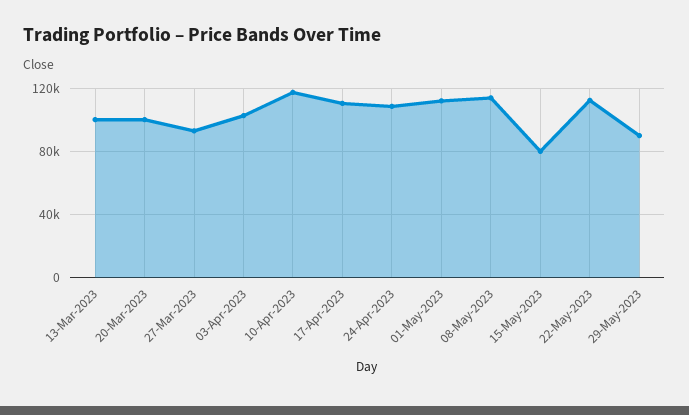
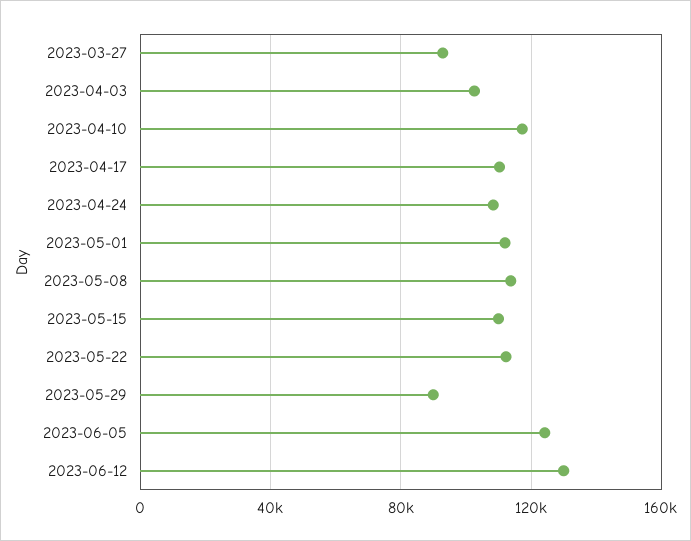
13-Mar-2023: 100000 -> none
20-Mar-2023: 100000 -> none
15-May-2023: 80000 -> 110000
2023-06-05: none -> 125000
2023-06-12: none -> 130000

